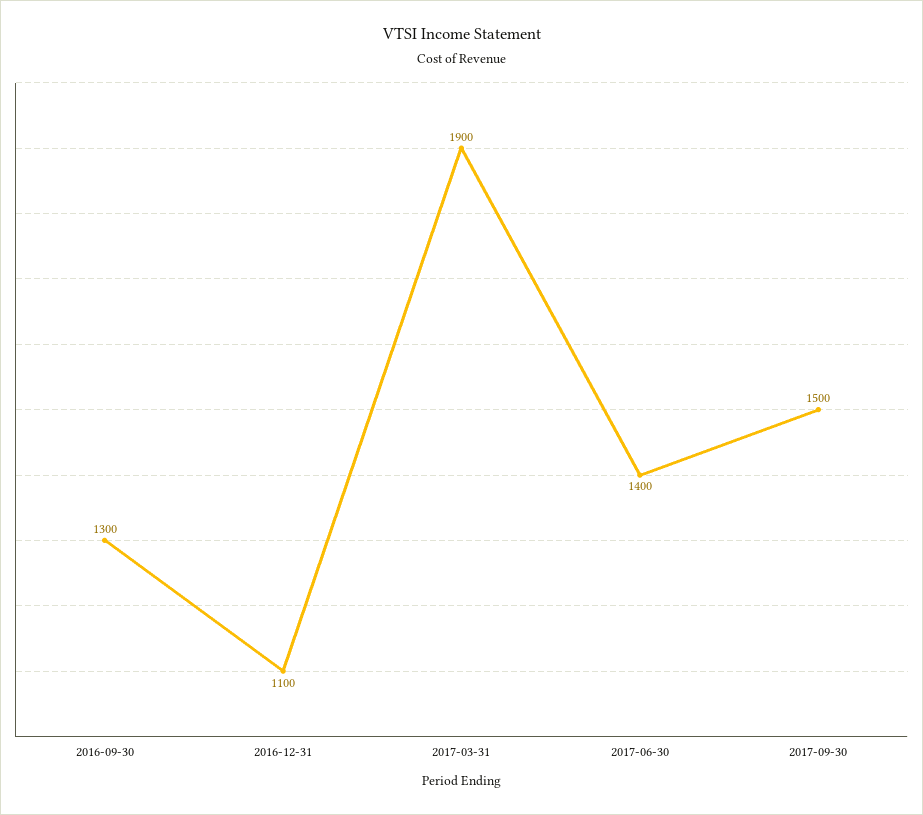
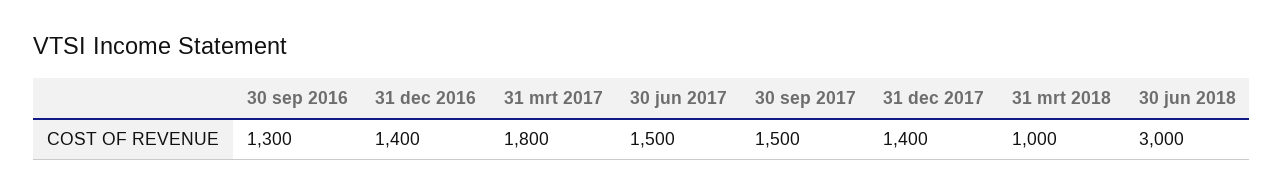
2016-12-31: 1100 -> 1400
2017-03-31: 1900 -> 1800
2017-06-30: 1400 -> 1500
31 dec 2017: none -> 1400
31 mrt 2018: none -> 1000
30 jun 2018: none -> 3000

